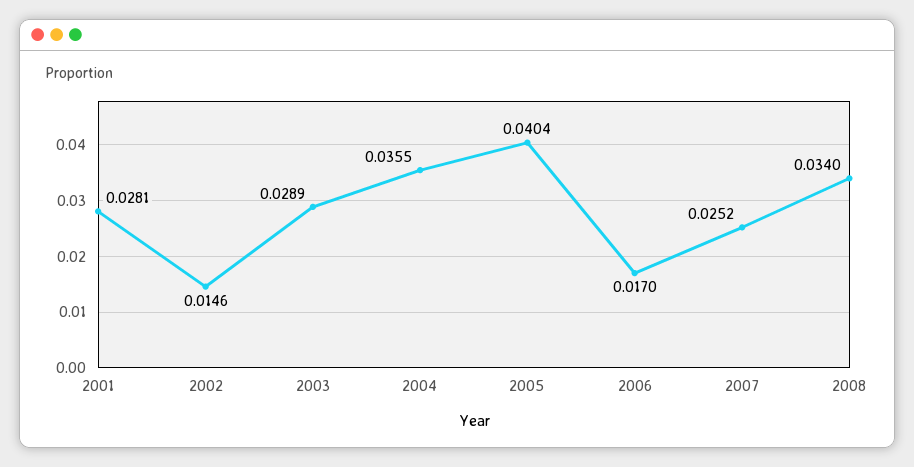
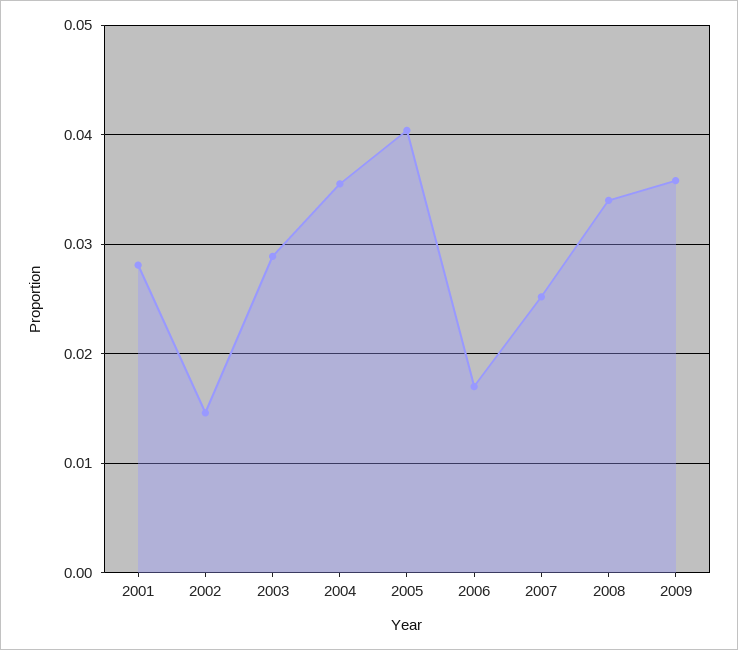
2009: none -> 0.036

